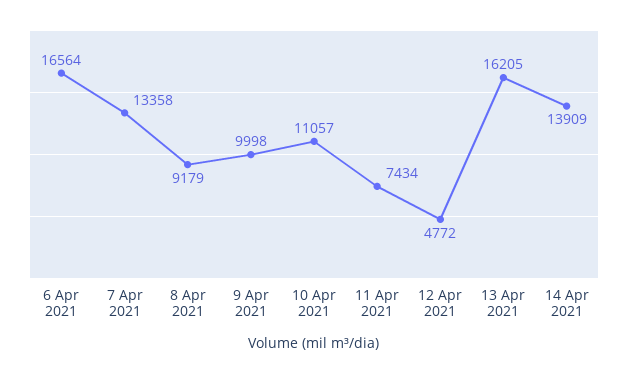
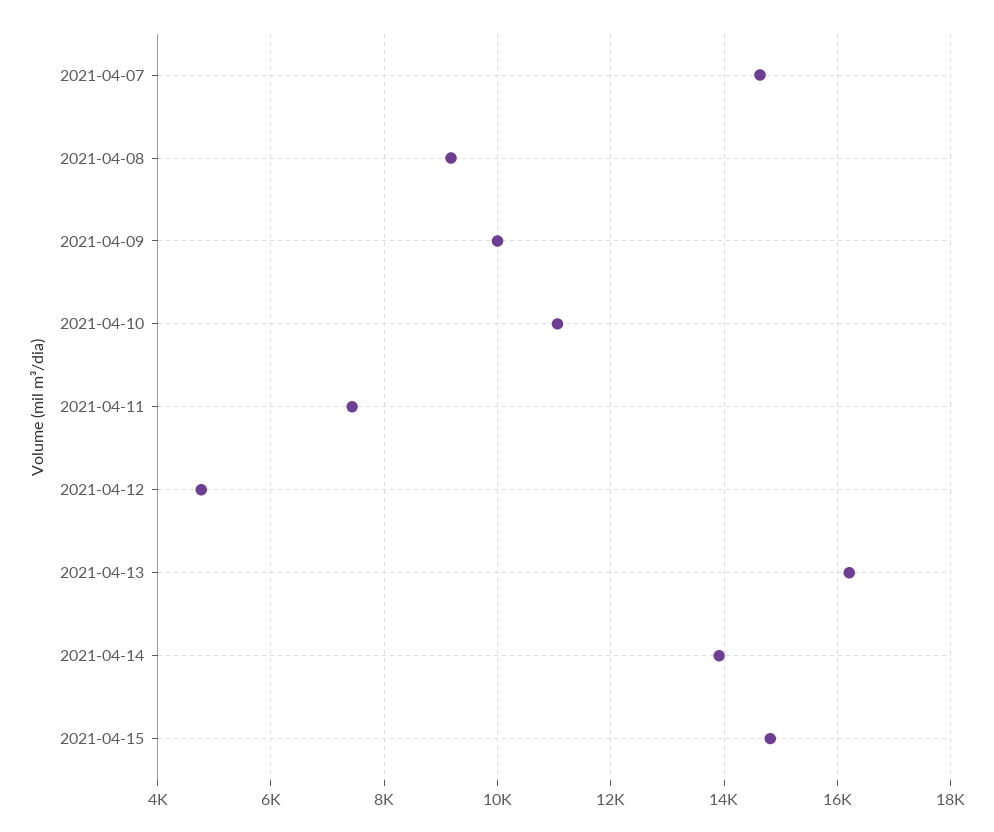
6 Apr 2021: 16564 -> none
7 Apr 2021: 13358 -> 14600
2021-04-15: none -> 14800

